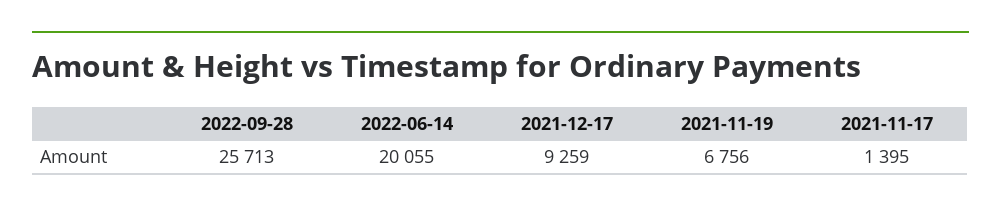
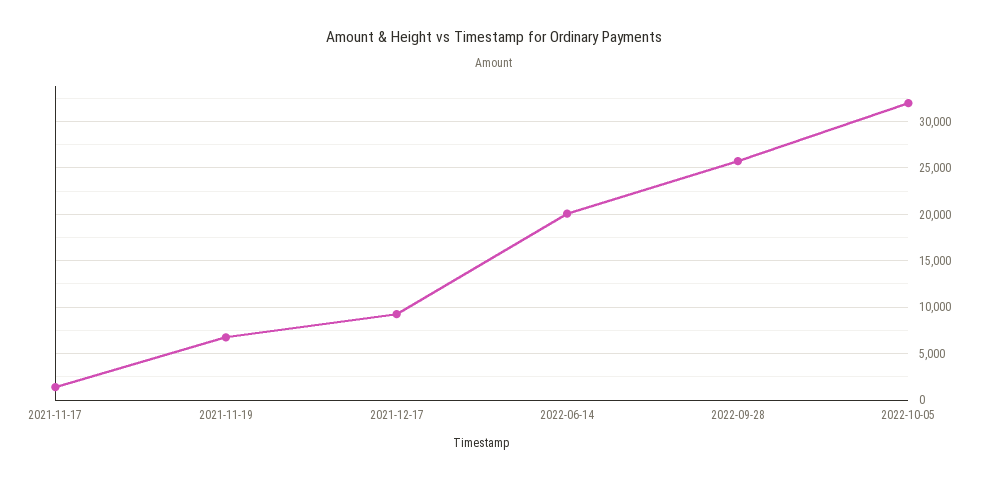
2022-10-05: none -> 32000

